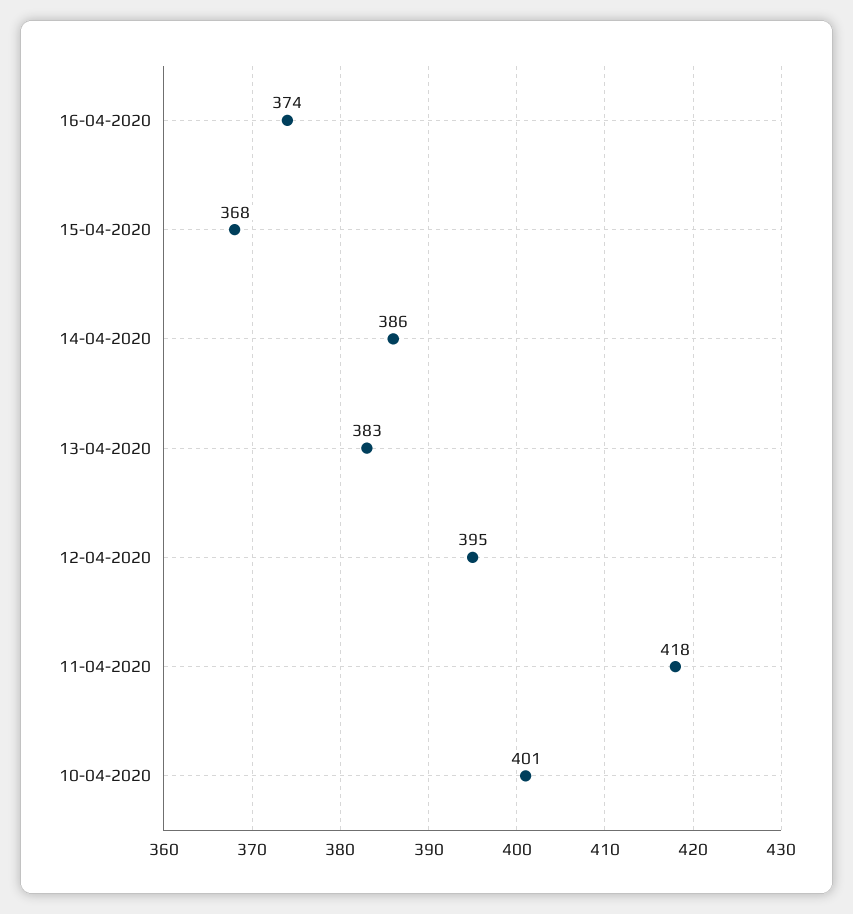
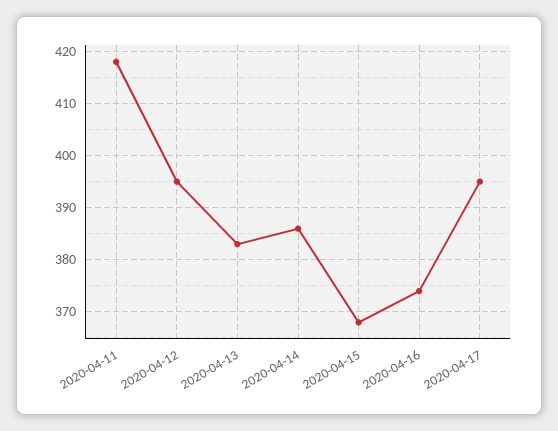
10-04-2020: 401 -> none
2020-04-17: none -> 395

